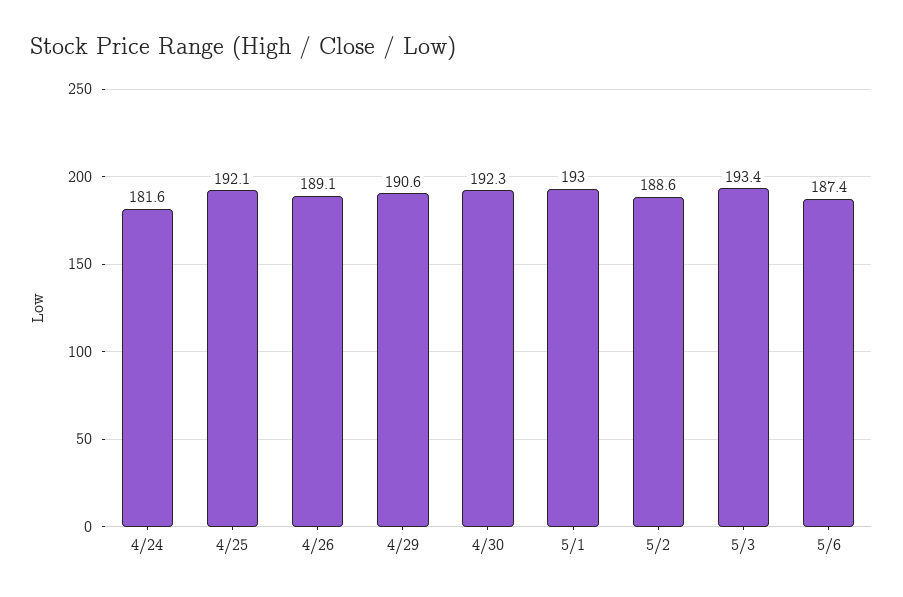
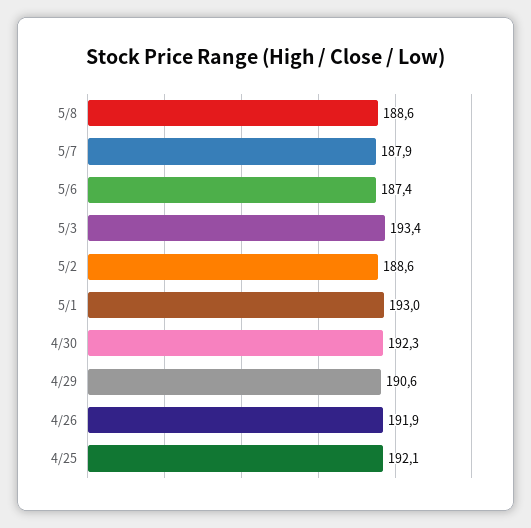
4/24: 181.6 -> none
4/26: 189.1 -> 191.9
5/8: none -> 188.6
5/7: none -> 187.9

